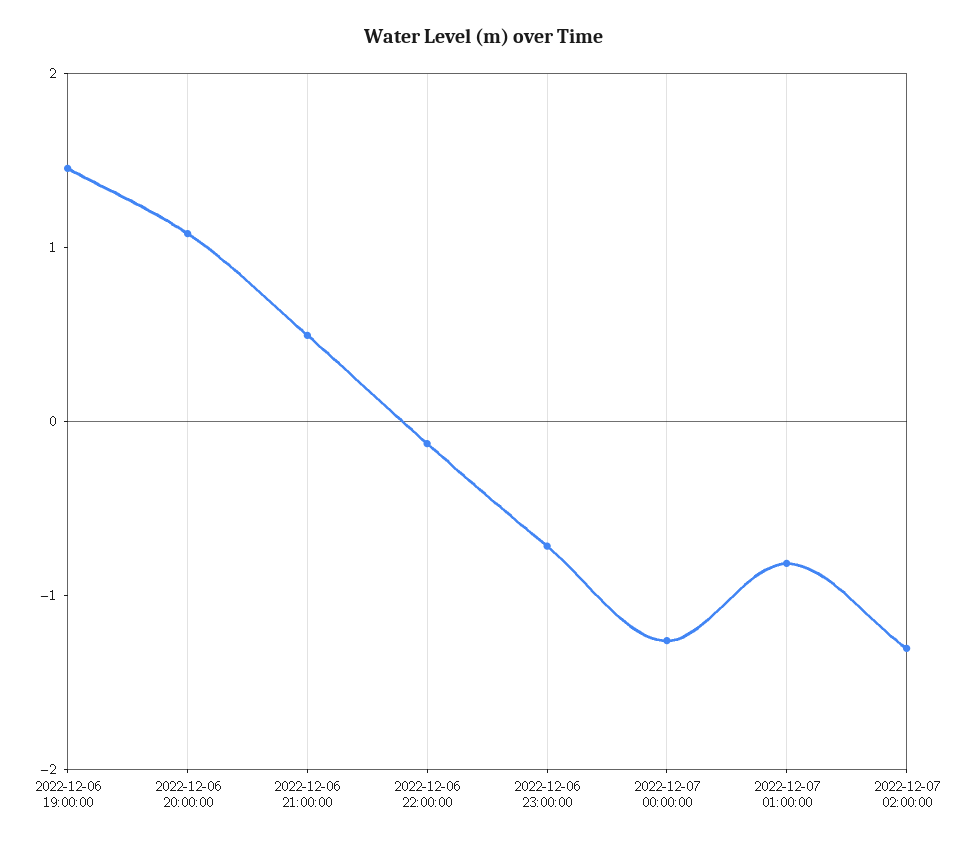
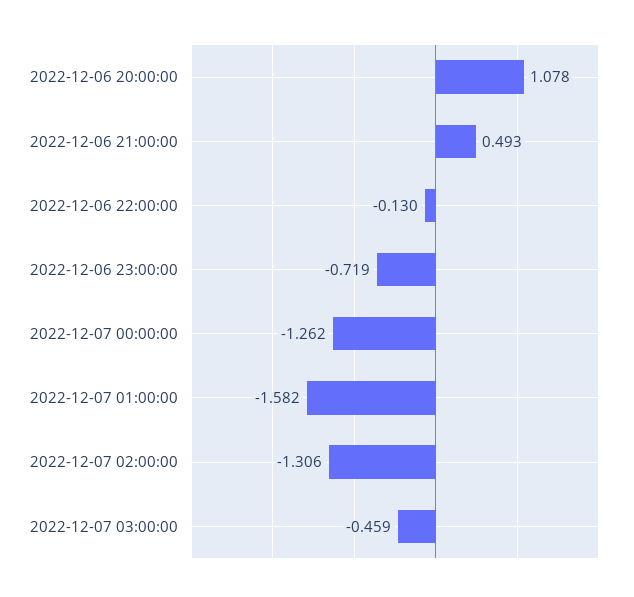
2022-12-06 19:00:00: 1.4 -> none
2022-12-07 01:00:00: -0.8 -> -1.582
2022-12-07 03:00:00: none -> -0.459

